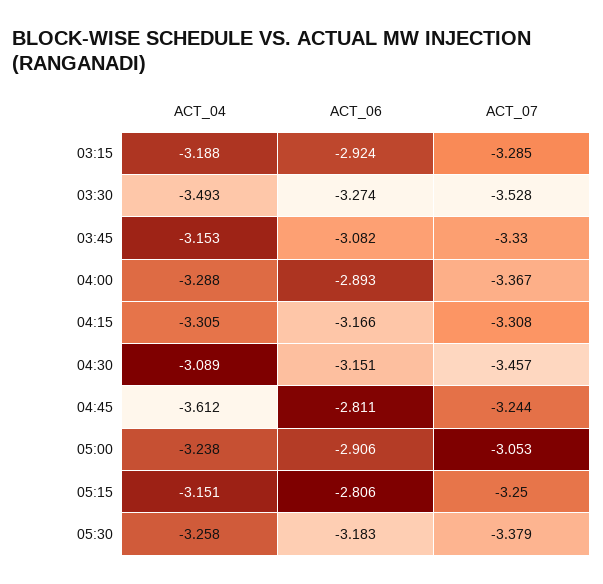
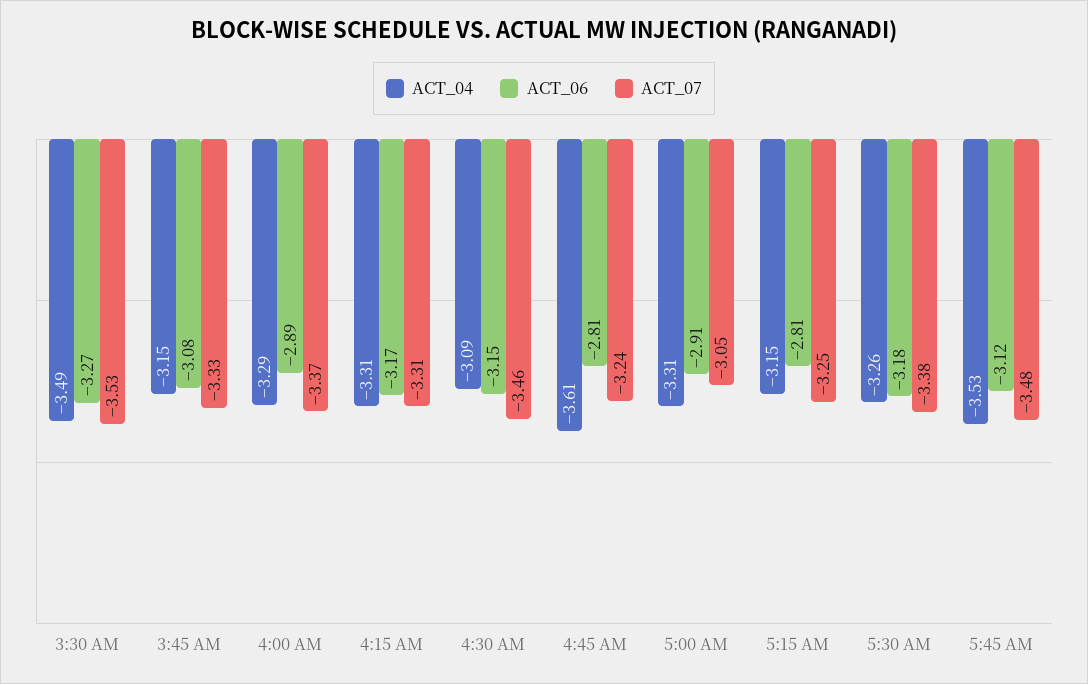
ACT_04, 03:15: -3.188 -> none
ACT_06, 03:15: -2.924 -> none
ACT_07, 03:15: -3.285 -> none
ACT_04, 05:00: -3.238 -> -3.31
ACT_04, 5:45 AM: none -> -3.53
ACT_06, 5:45 AM: none -> -3.12
ACT_07, 5:45 AM: none -> -3.48

